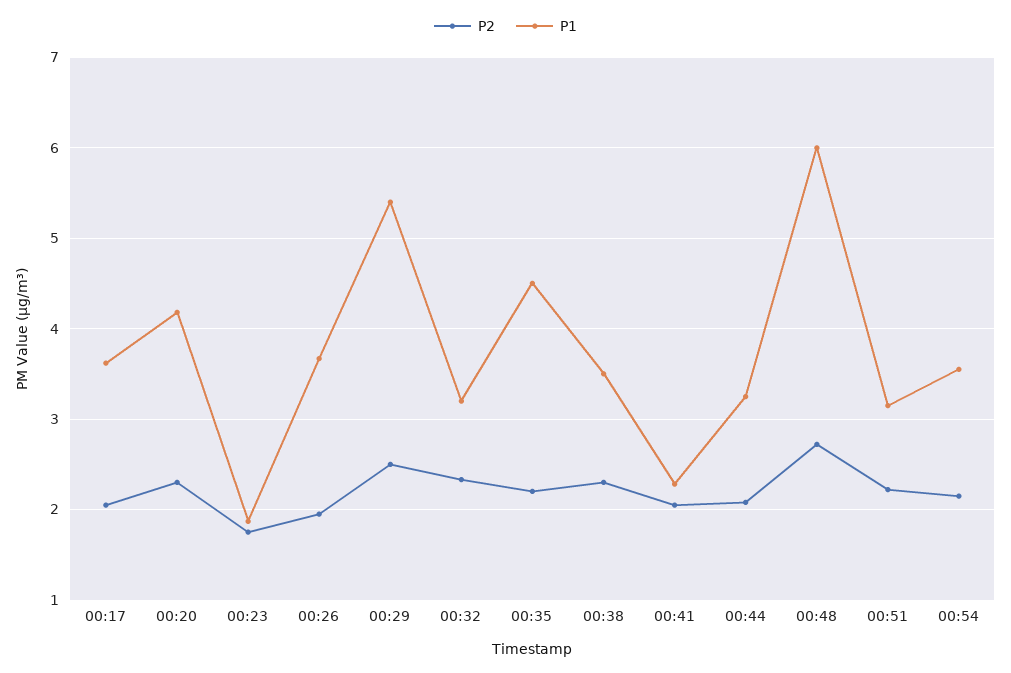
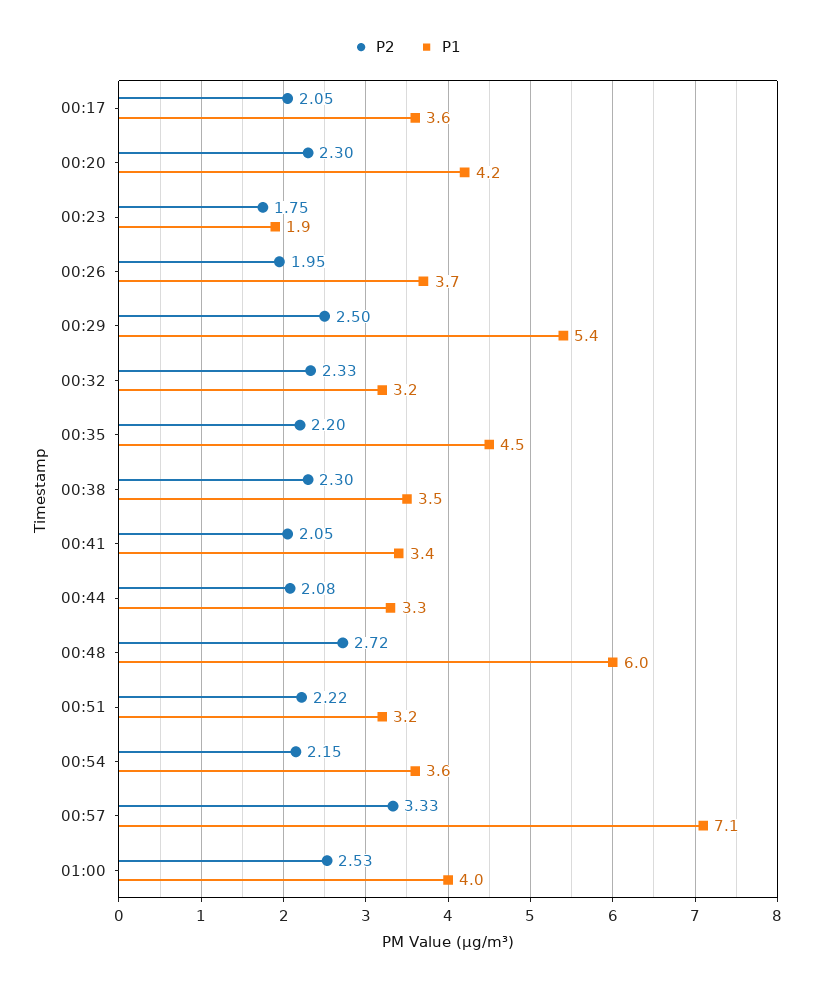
P1, 00:41: 2.3 -> 3.4
P2, 00:57: none -> 3.33
P1, 00:57: none -> 7.1
P2, 01:00: none -> 2.53
P1, 01:00: none -> 4

